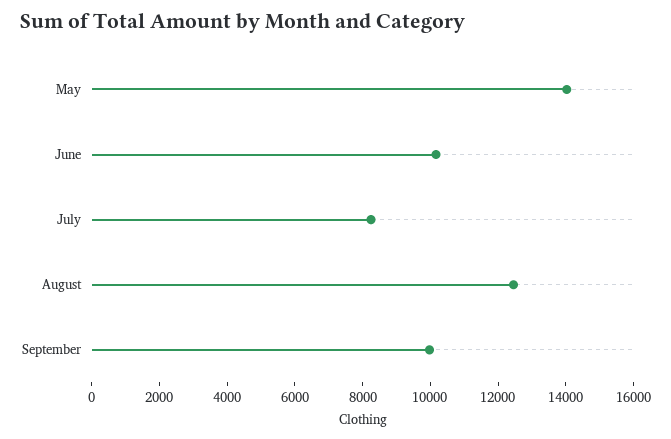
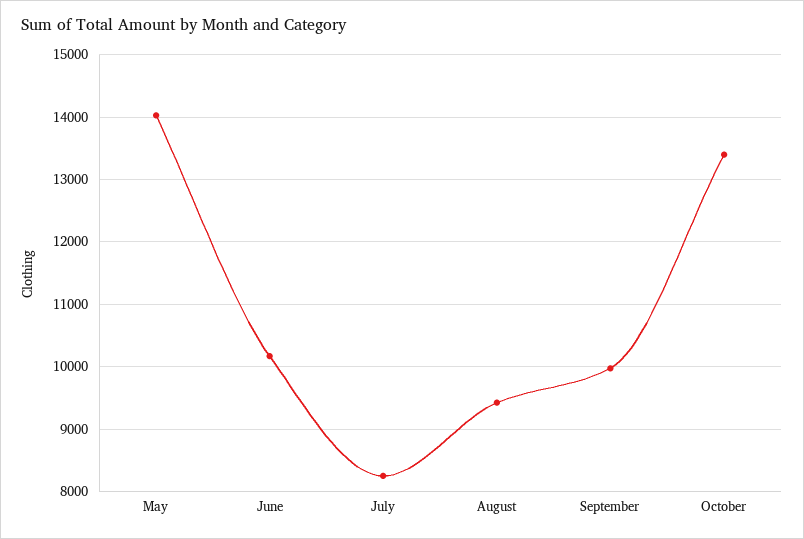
August: 12500 -> 9400
October: none -> 13400

